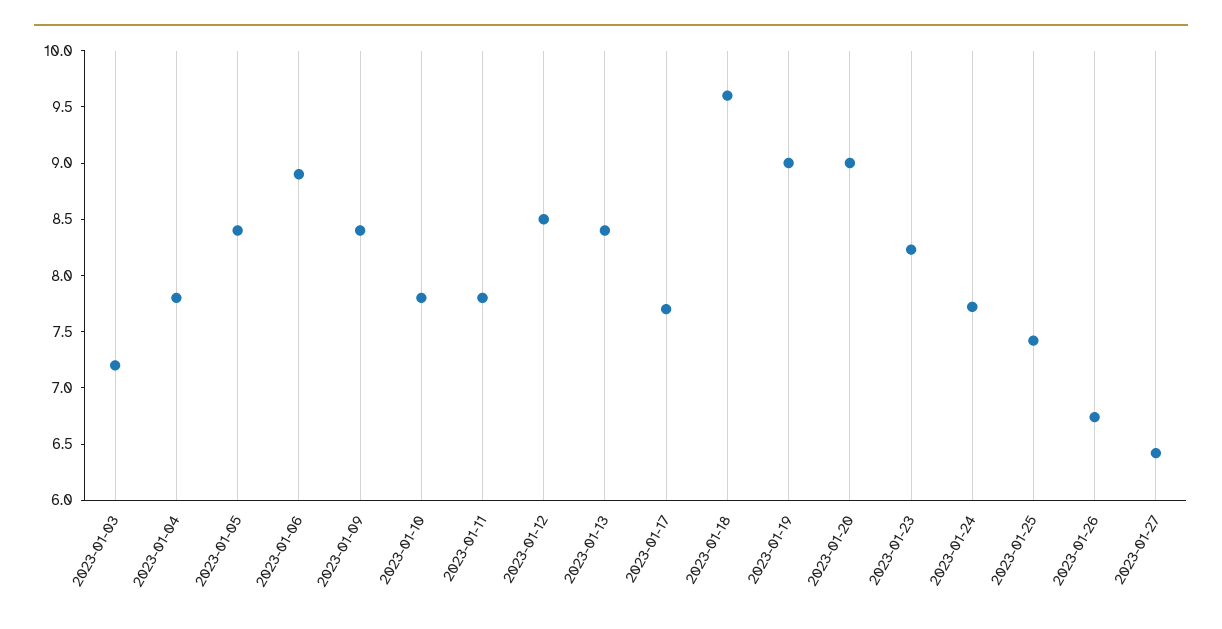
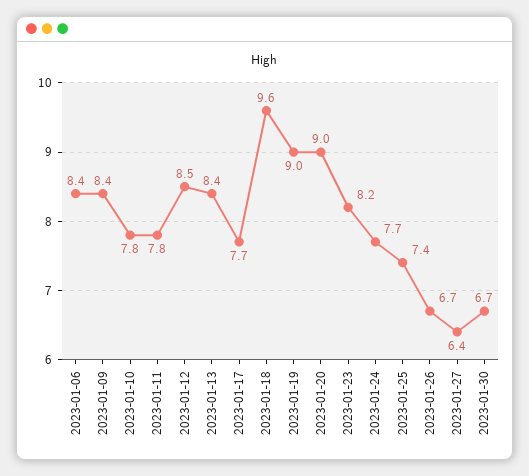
2023-01-03: 7.2 -> none
2023-01-04: 7.8 -> none
2023-01-05: 8.4 -> none
2023-01-06: 8.9 -> 8.4
2023-01-30: none -> 6.7

